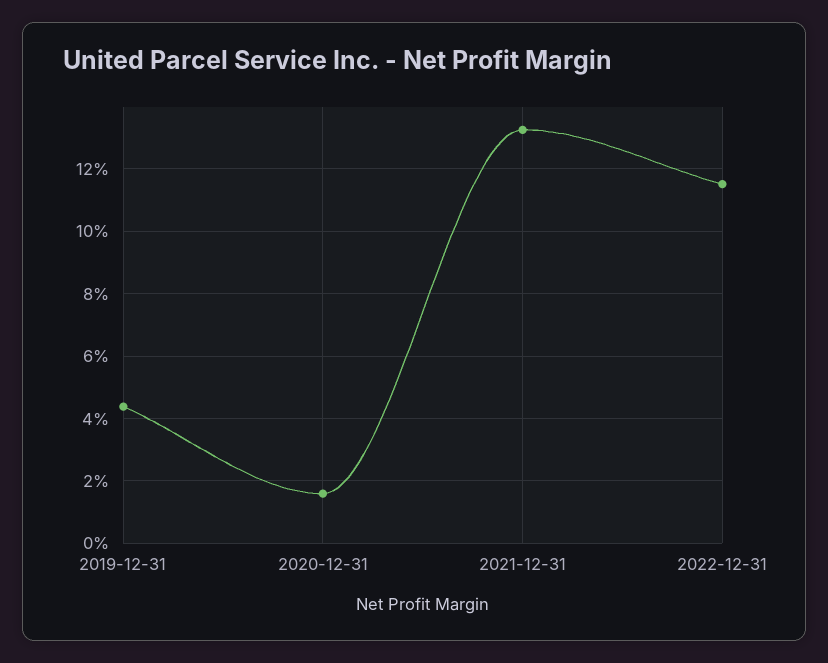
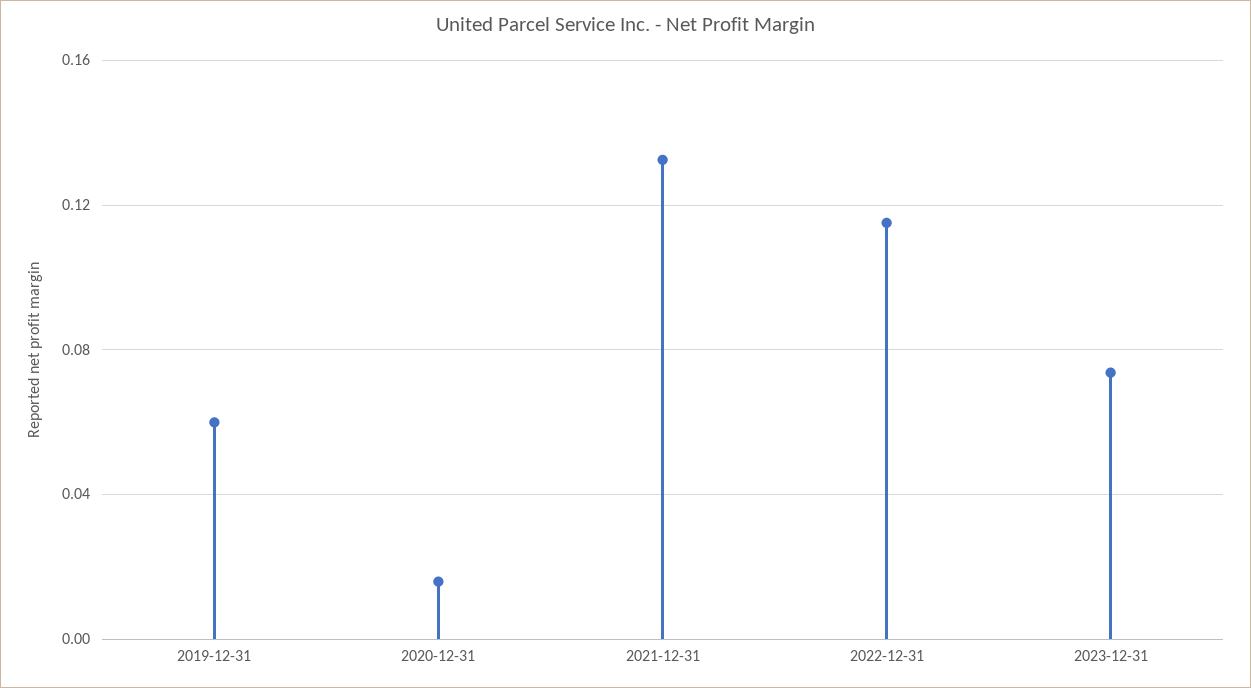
2019-12-31: 0.044 -> 0.06
2023-12-31: none -> 0.075

